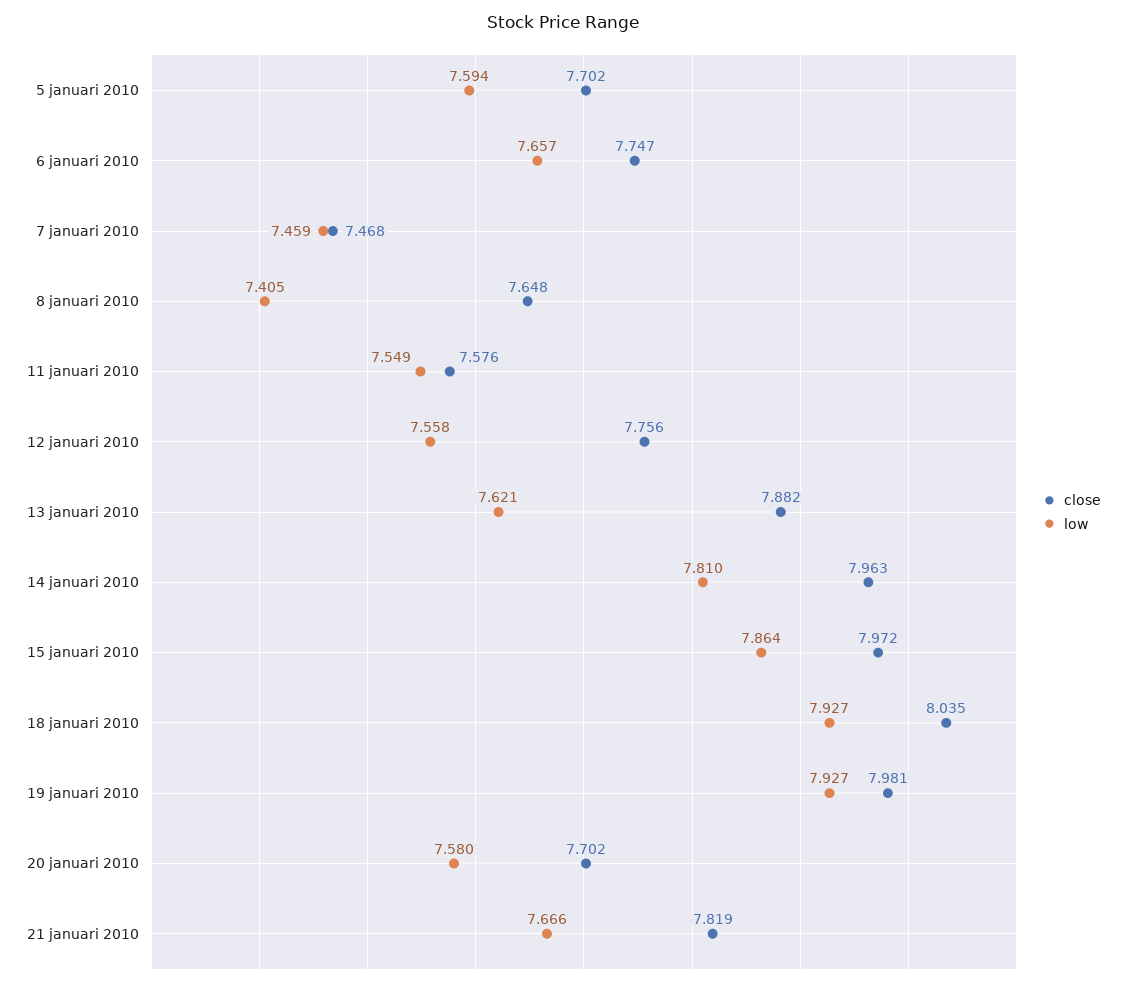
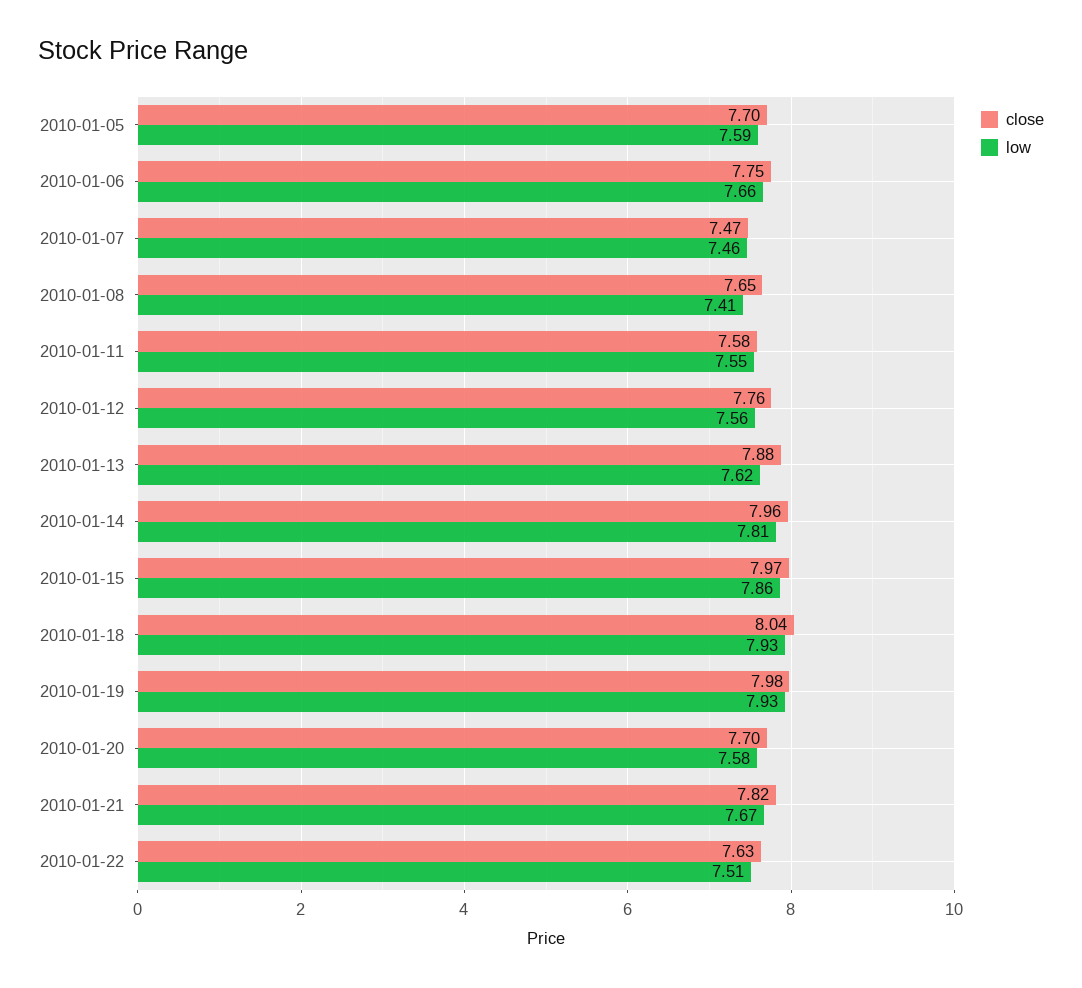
close, 2010-01-22: none -> 7.63
low, 2010-01-22: none -> 7.51

